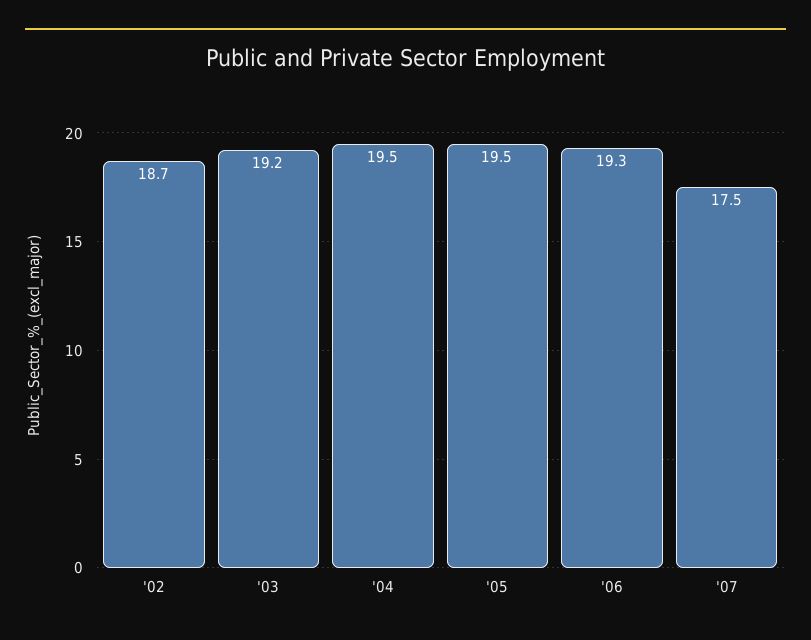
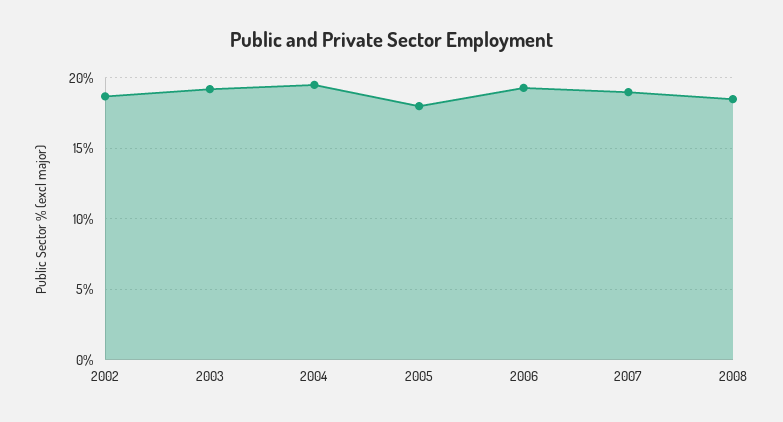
'05: 19.5 -> 18
'07: 17.5 -> 19
2008: none -> 18.5

